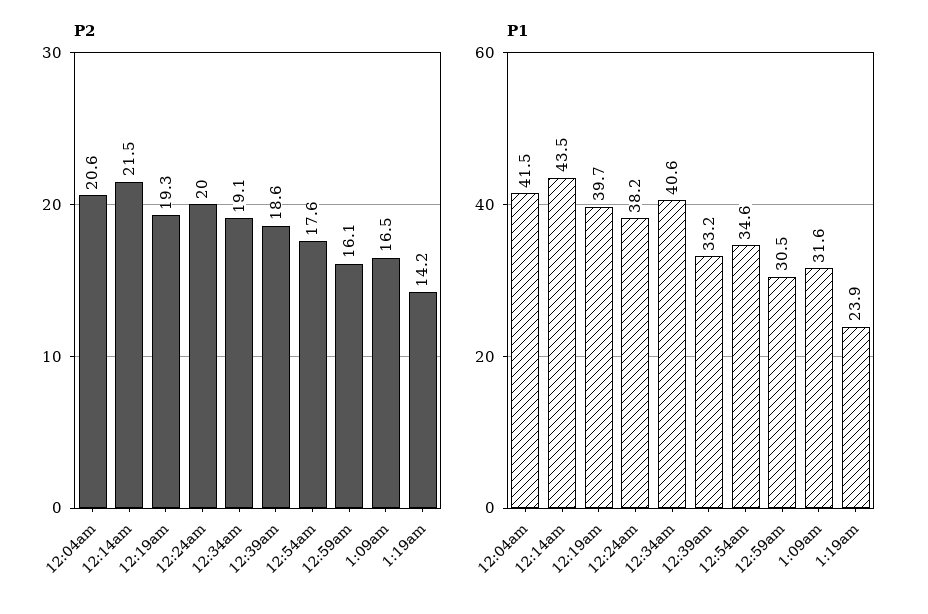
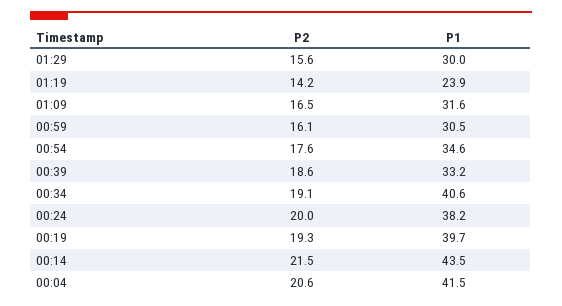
P2, 01:29: none -> 15.6
P1, 01:29: none -> 30

